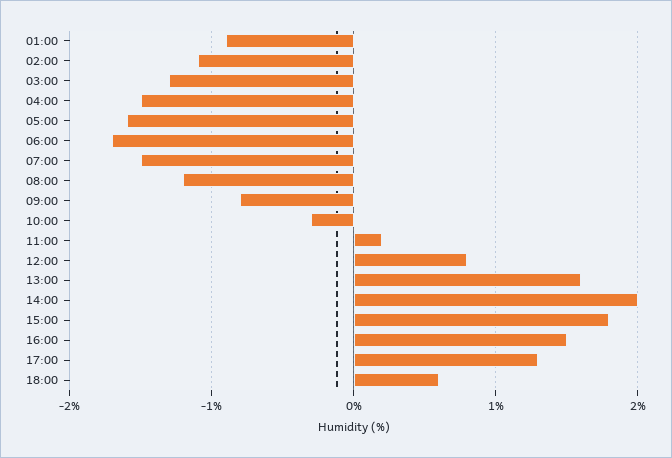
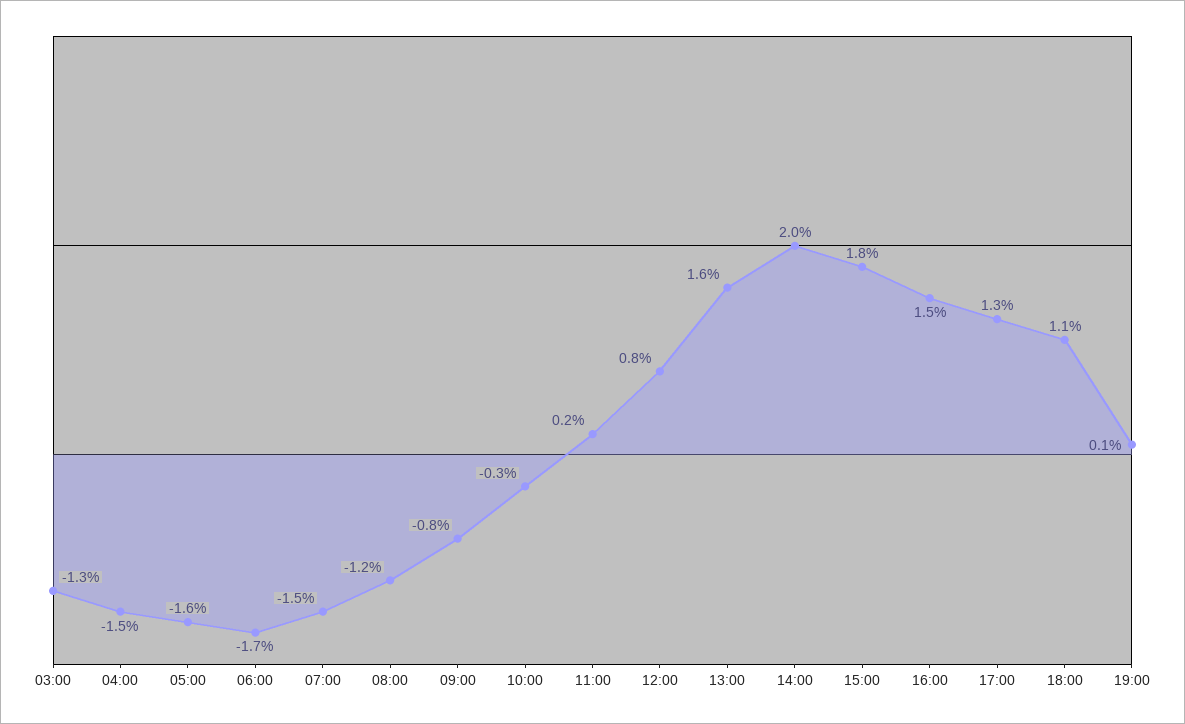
01:00: -0.9 -> none
02:00: -1.1 -> none
18:00: 0.6 -> 1.1
19:00: none -> 0.1

